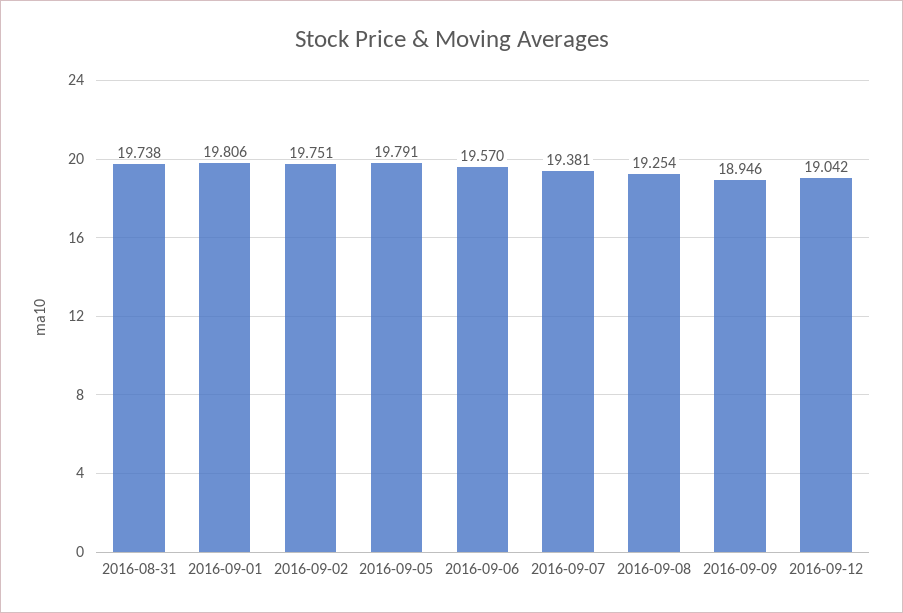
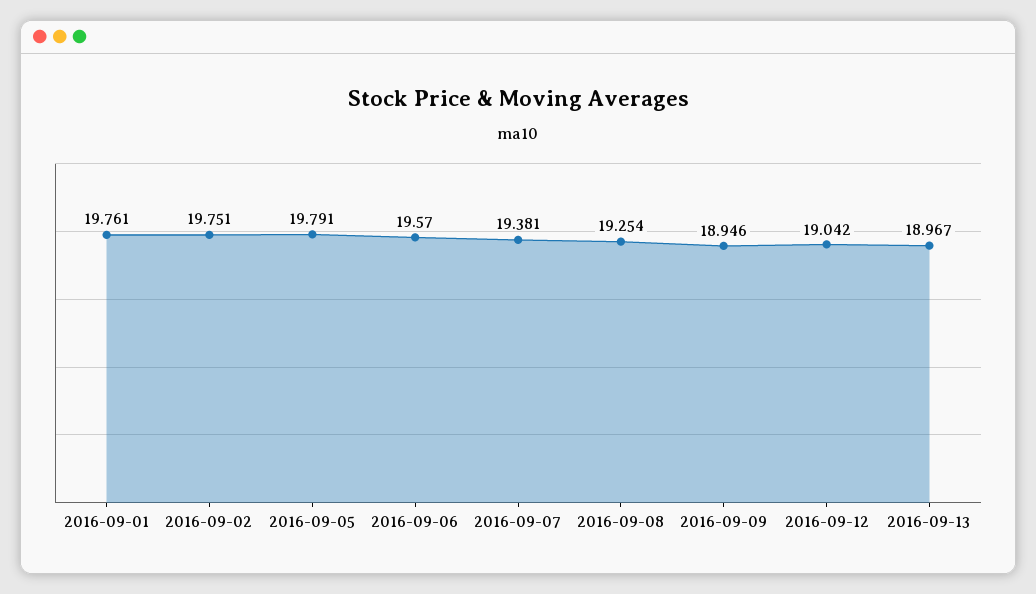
2016-08-31: 19.738 -> none
2016-09-01: 19.806 -> 19.761
2016-09-13: none -> 18.967

